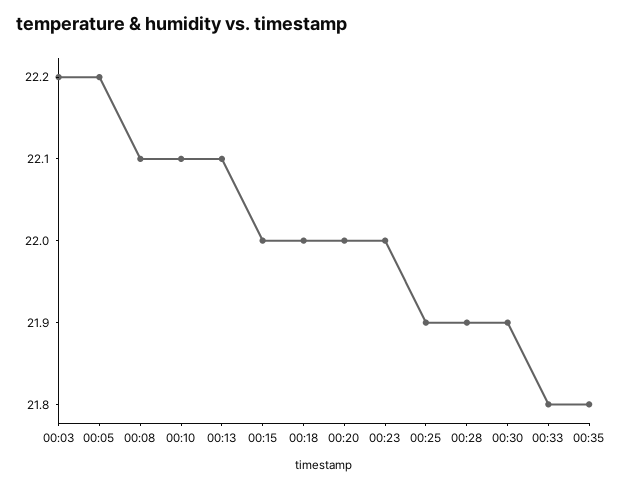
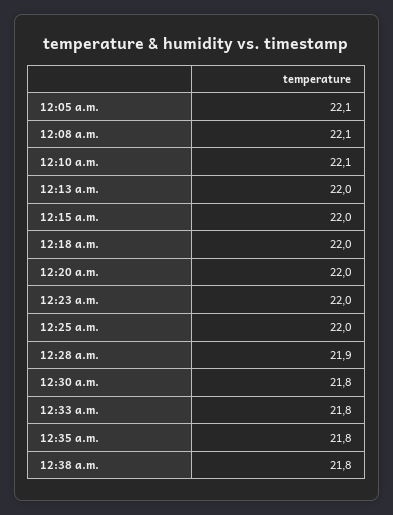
00:03: 22.2 -> none
00:05: 22.2 -> 22.1
00:13: 22.1 -> 22
00:25: 21.9 -> 22
00:30: 21.9 -> 21.8
12:38 a.m.: none -> 21.8

